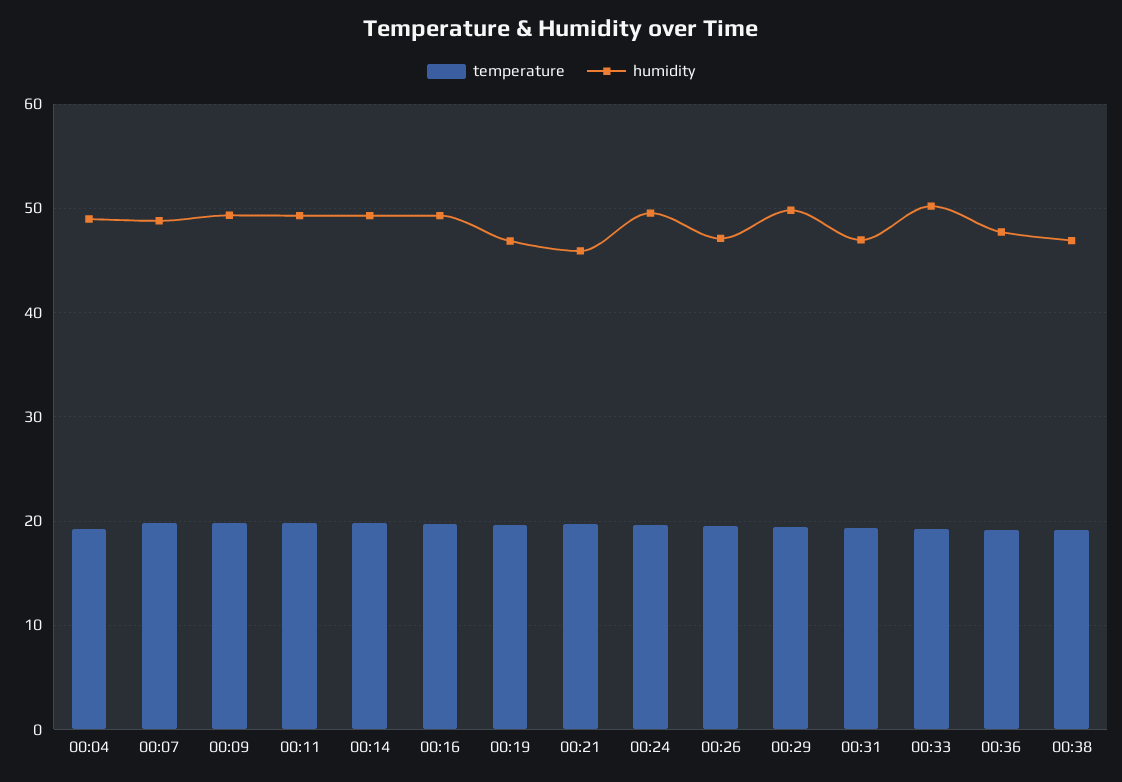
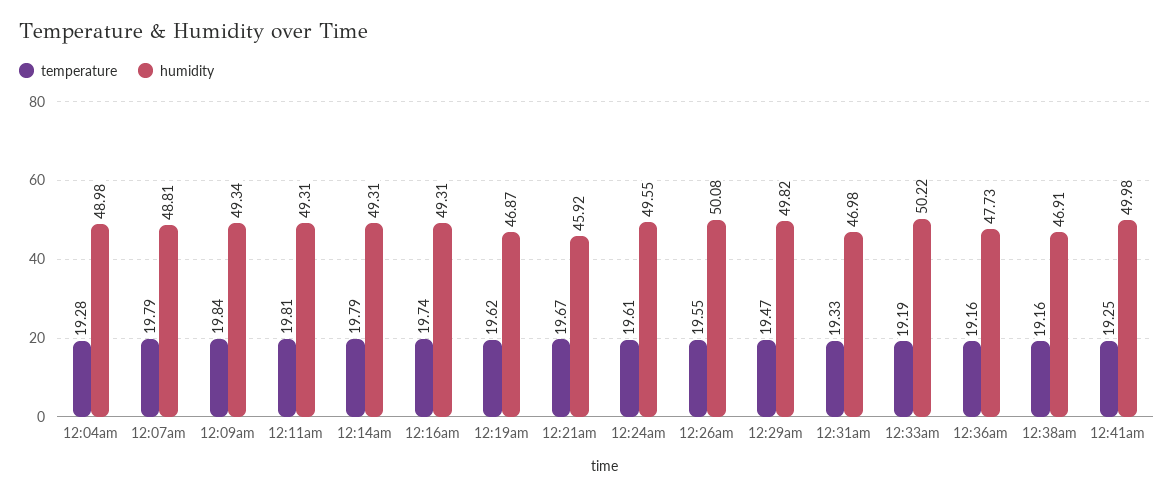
humidity, 00:26: 47 -> 50.08
temperature, 12:41am: none -> 19.25
humidity, 12:41am: none -> 49.98

